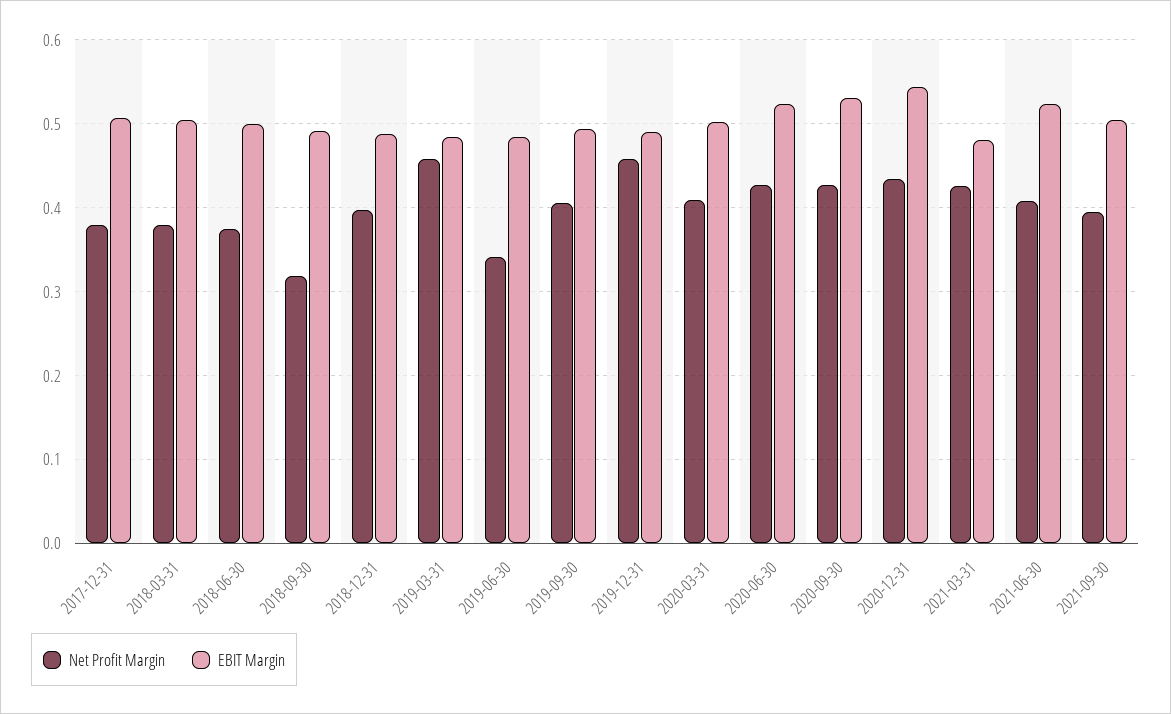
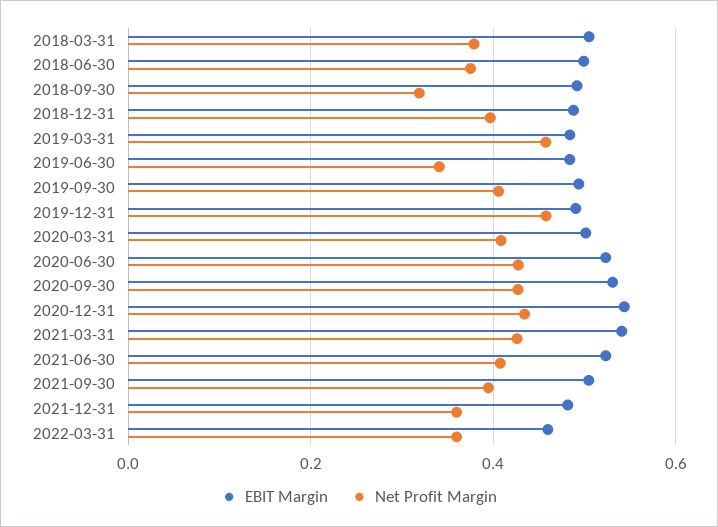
Net Profit Margin, 2017-12-31: 0.38 -> none
EBIT Margin, 2017-12-31: 0.51 -> none
EBIT Margin, 2021-03-31: 0.48 -> 0.54
EBIT Margin, 2021-12-31: none -> 0.48
Net Profit Margin, 2021-12-31: none -> 0.36
EBIT Margin, 2022-03-31: none -> 0.46
Net Profit Margin, 2022-03-31: none -> 0.36

